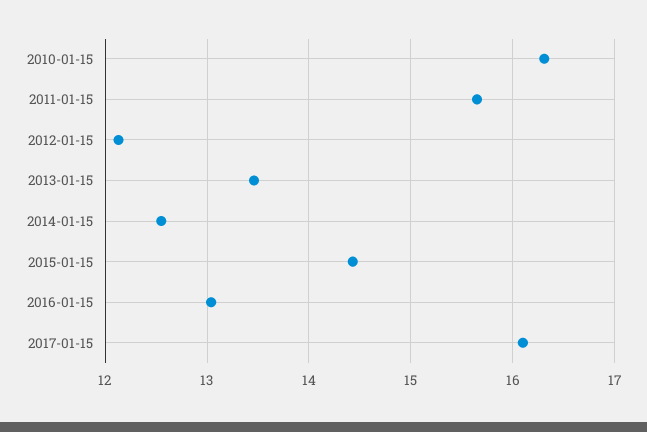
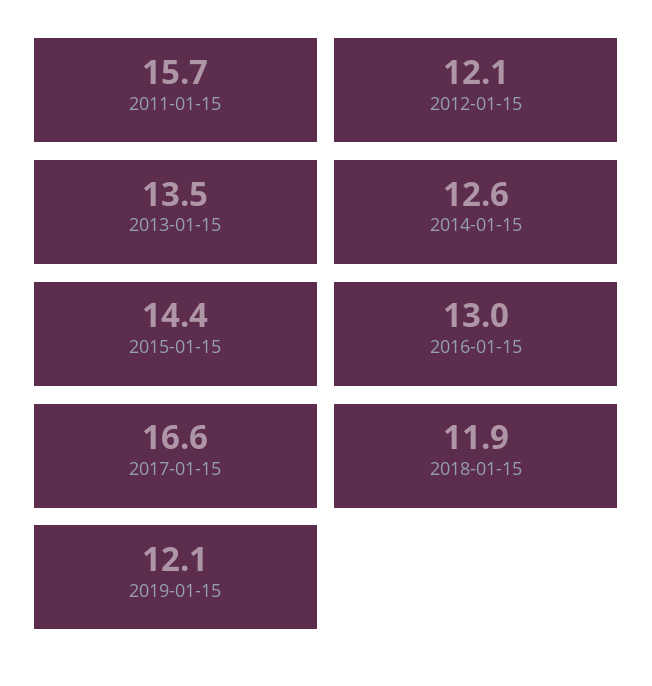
2010-01-15: 16.3 -> none
2017-01-15: 16.1 -> 16.6
2018-01-15: none -> 11.9
2019-01-15: none -> 12.1

